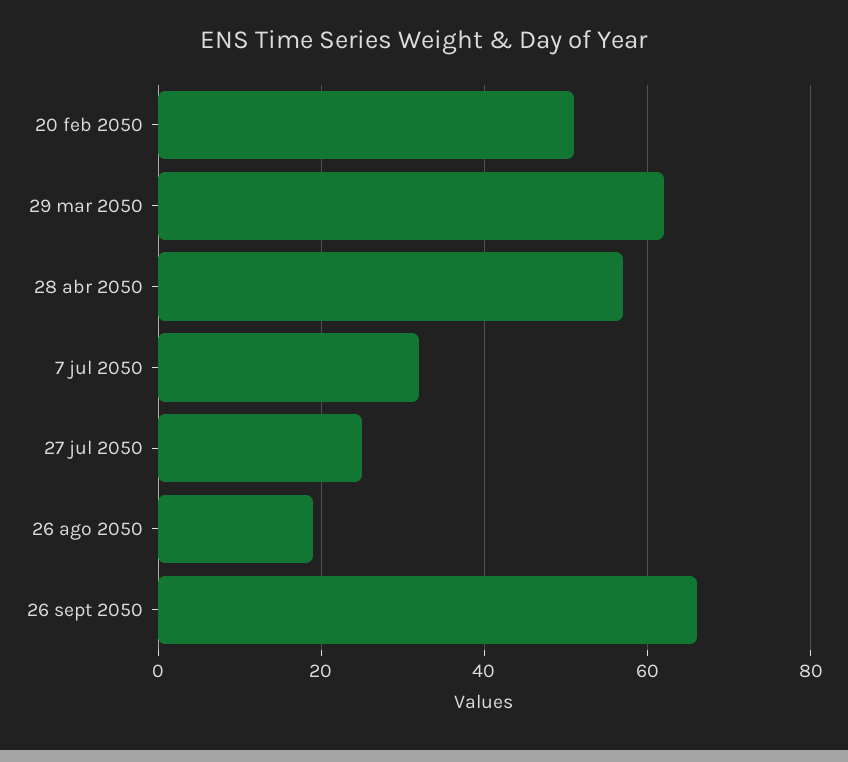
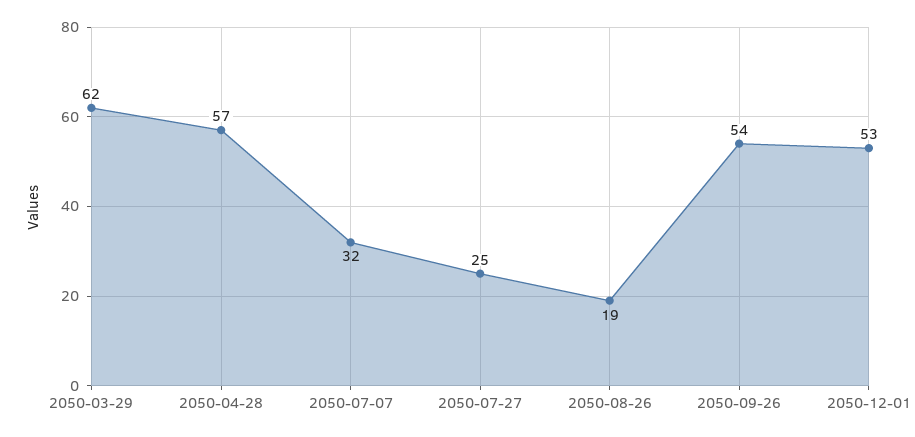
20 feb 2050: 50 -> none
26 sept 2050: 65 -> 54
2050-12-01: none -> 53

